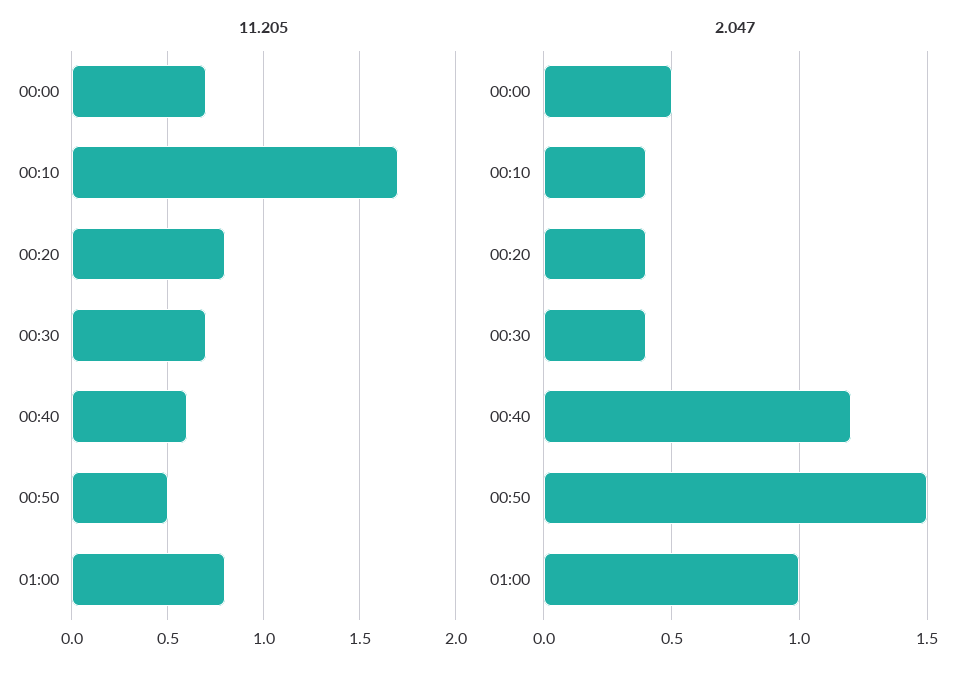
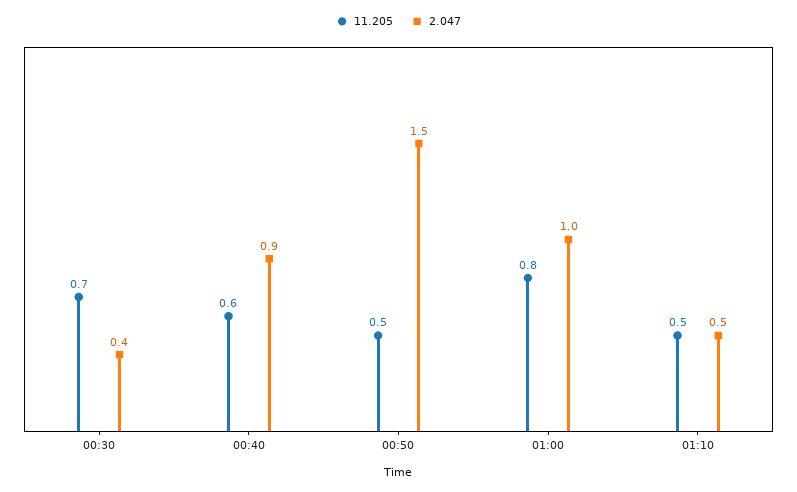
11.205, 00:00: 0.7 -> none
11.205, 00:10: 1.7 -> none
11.205, 00:20: 0.8 -> none
2.047, 00:00: 0.5 -> none
2.047, 00:10: 0.4 -> none
2.047, 00:20: 0.4 -> none
2.047, 00:40: 1.2 -> 0.9
11.205, 01:10: none -> 0.5
2.047, 01:10: none -> 0.5

